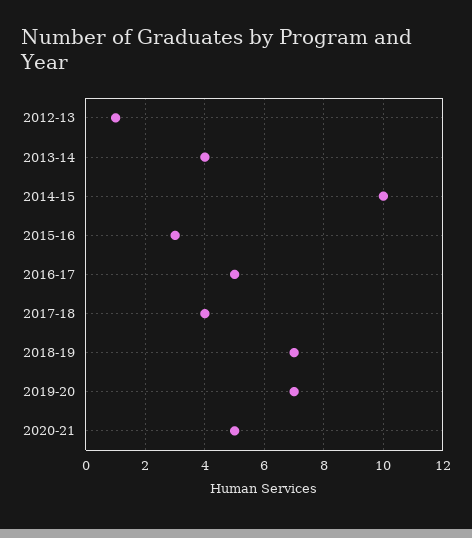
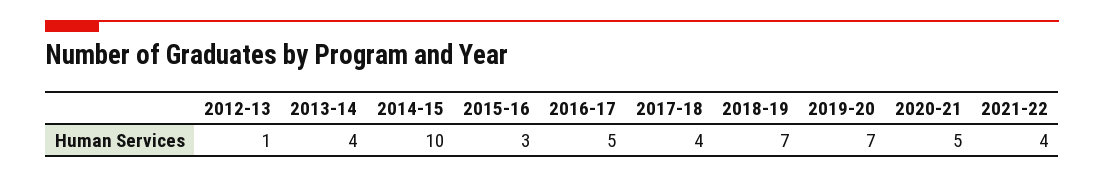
2021-22: none -> 4

